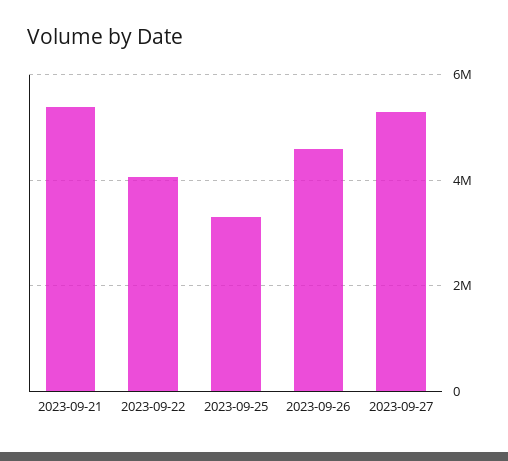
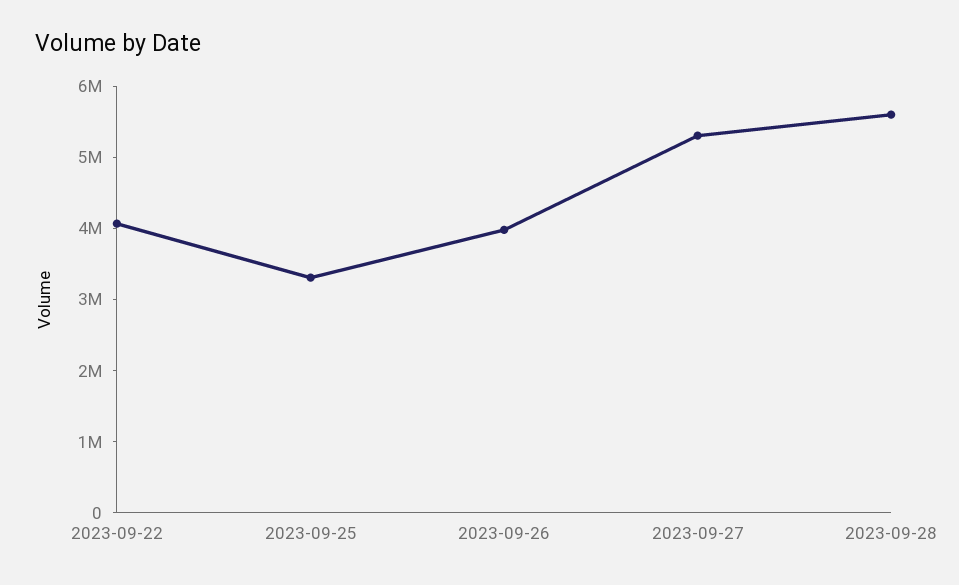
2023-09-21: 5400000 -> none
2023-09-26: 4600000 -> 4000000
2023-09-28: none -> 5600000

